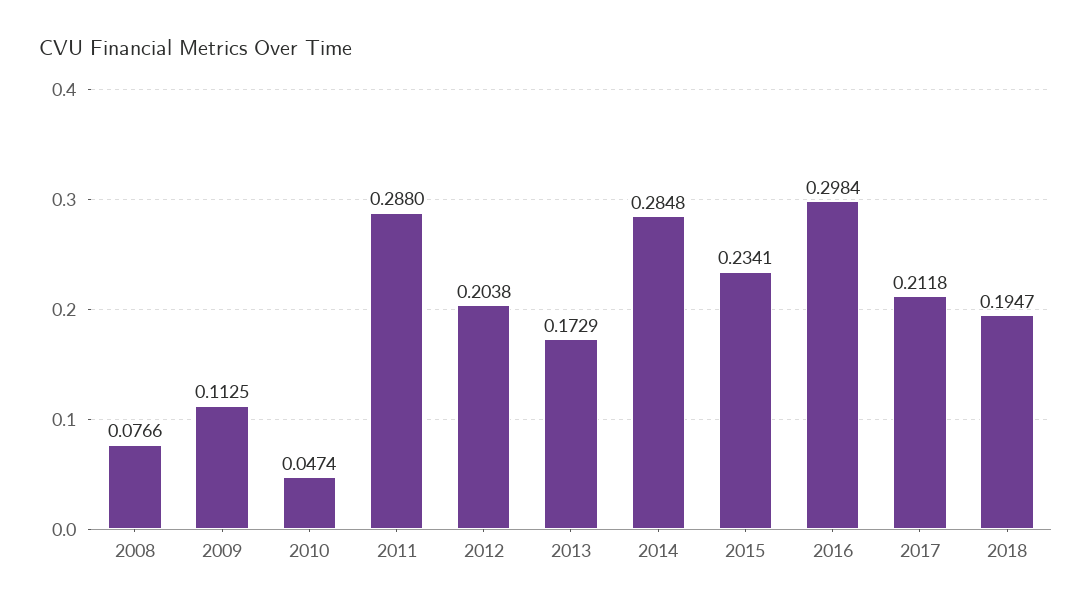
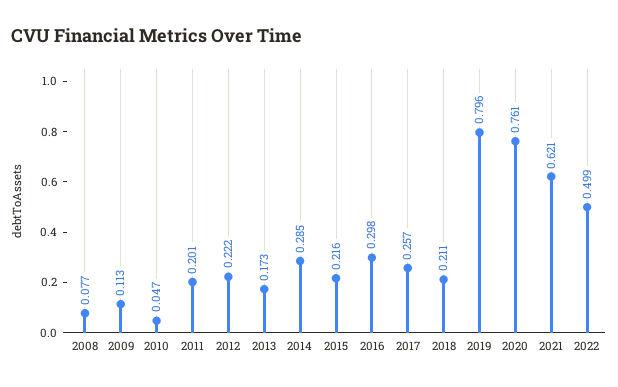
2011: 0.288 -> 0.201
2012: 0.2038 -> 0.222
2015: 0.2341 -> 0.216
2017: 0.2118 -> 0.257
2018: 0.1947 -> 0.211
2019: none -> 0.796
2020: none -> 0.761
2021: none -> 0.621
2022: none -> 0.499

